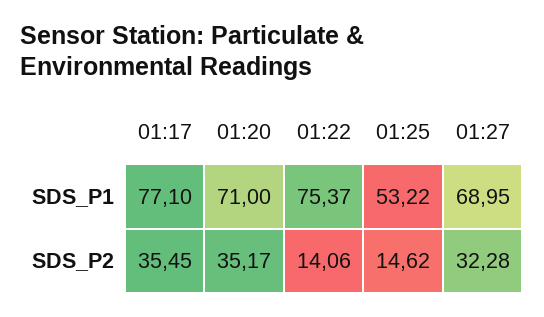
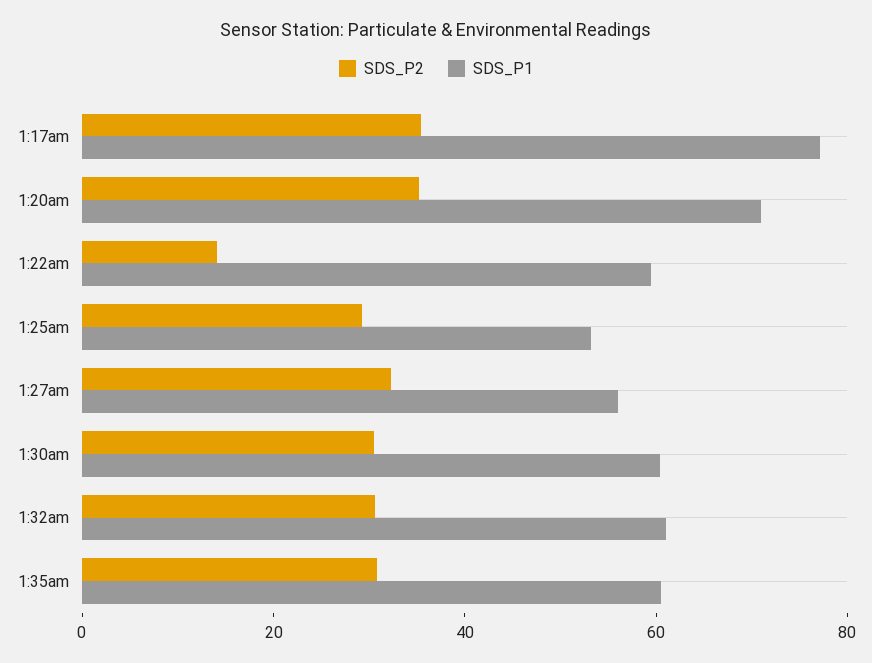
SDS_P1, 01:22: 75.37 -> 60
SDS_P1, 01:27: 68.95 -> 55
SDS_P2, 01:25: 14.62 -> 30
SDS_P2, 1:30am: none -> 30
SDS_P1, 1:30am: none -> 60
SDS_P2, 1:32am: none -> 30
SDS_P1, 1:32am: none -> 60
SDS_P2, 1:35am: none -> 30
SDS_P1, 1:35am: none -> 60

